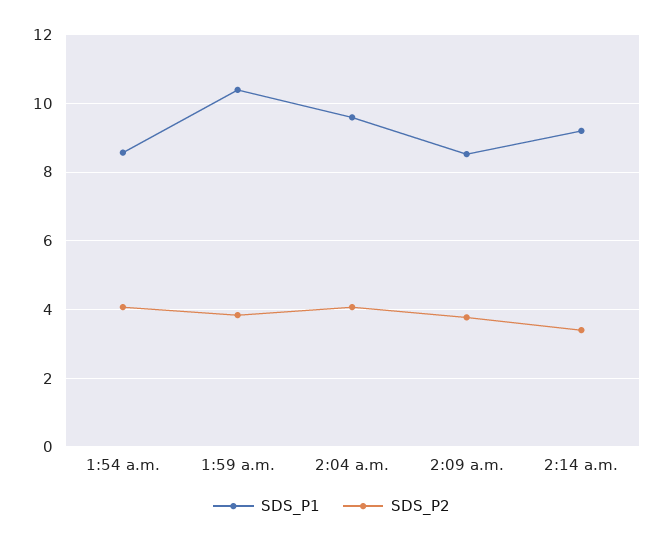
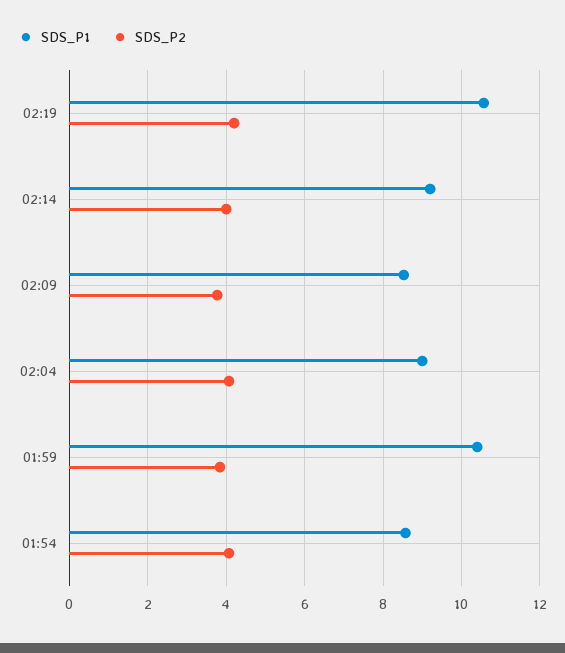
SDS_P1, 2:04 a.m.: 9.6 -> 9
SDS_P2, 2:14 a.m.: 3.4 -> 4
SDS_P1, 02:19: none -> 10.6
SDS_P2, 02:19: none -> 4.2

